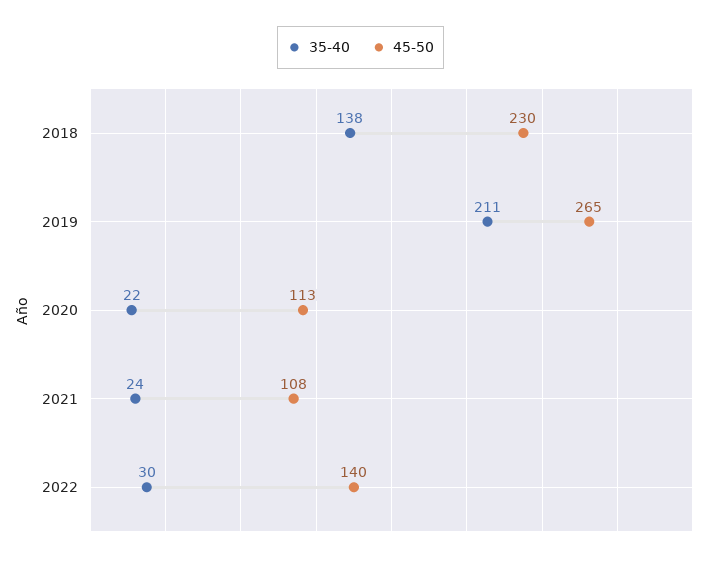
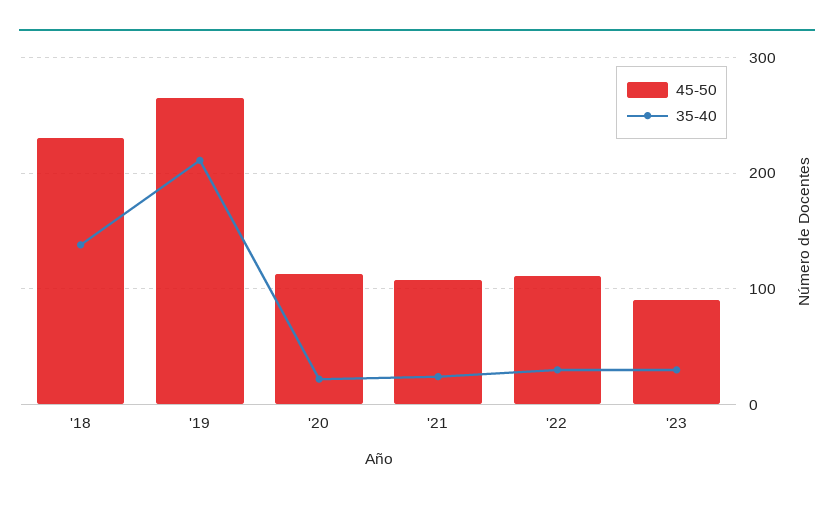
45-50, 2022: 140 -> 110
45-50, '23: none -> 90
35-40, '23: none -> 30

